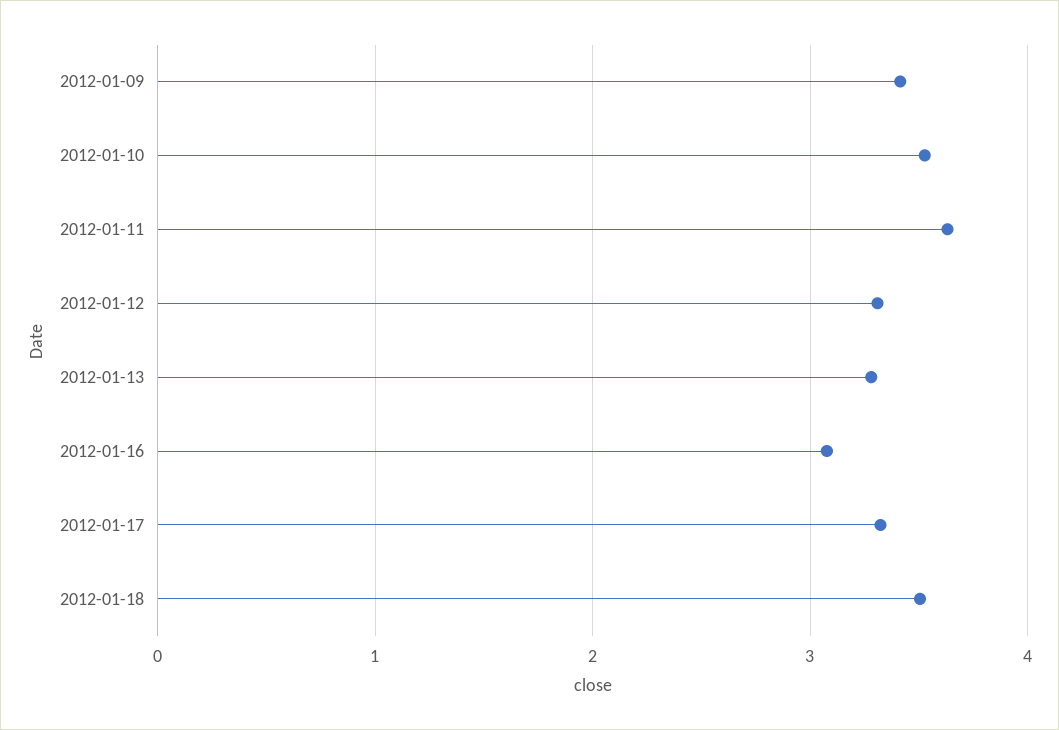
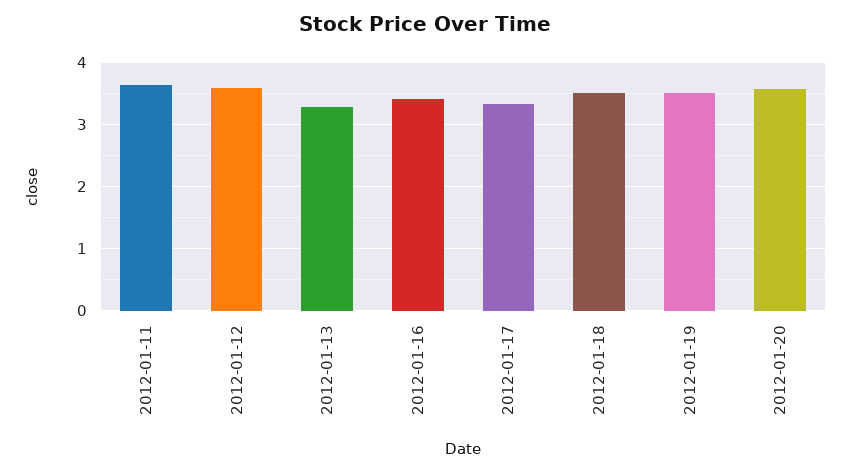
2012-01-09: 3.4 -> none
2012-01-10: 3.5 -> none
2012-01-12: 3.3 -> 3.6
2012-01-16: 3.1 -> 3.4
2012-01-19: none -> 3.5
2012-01-20: none -> 3.6

